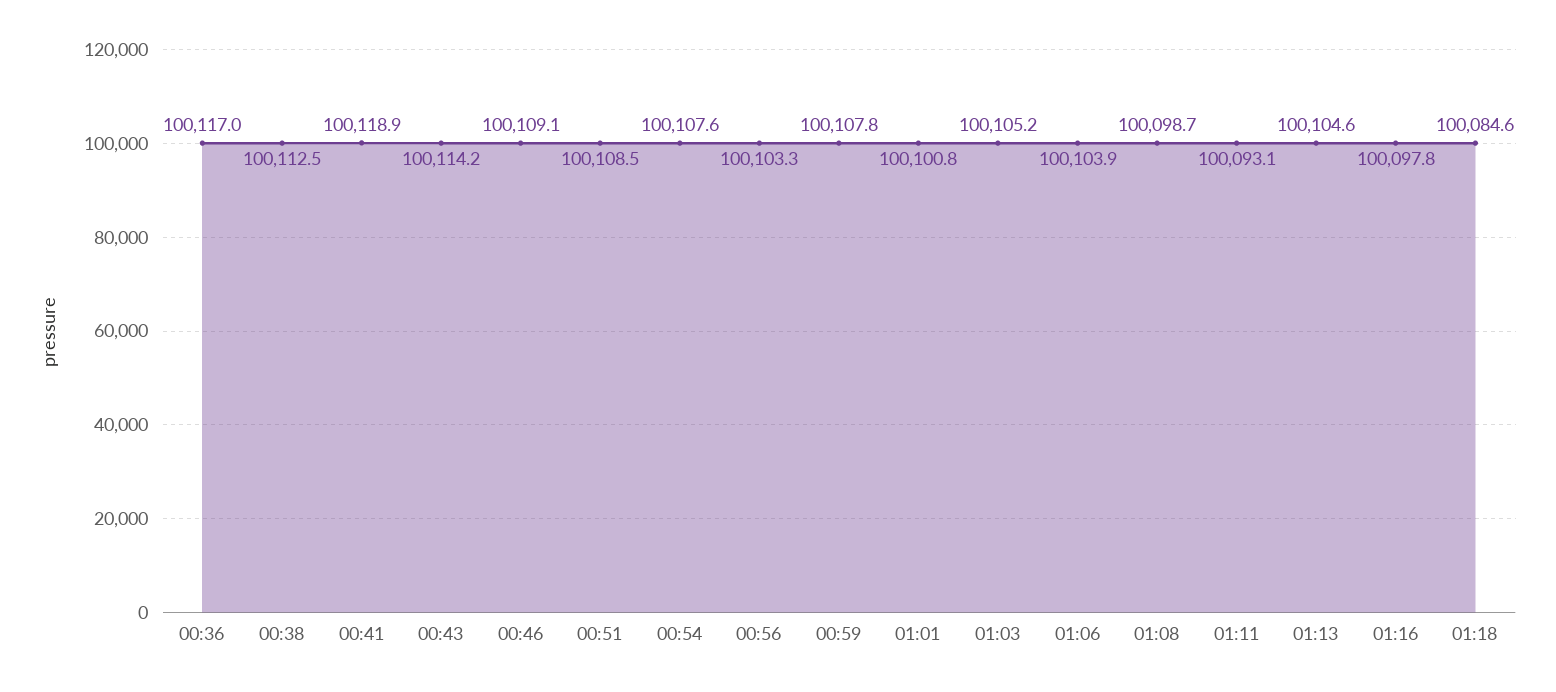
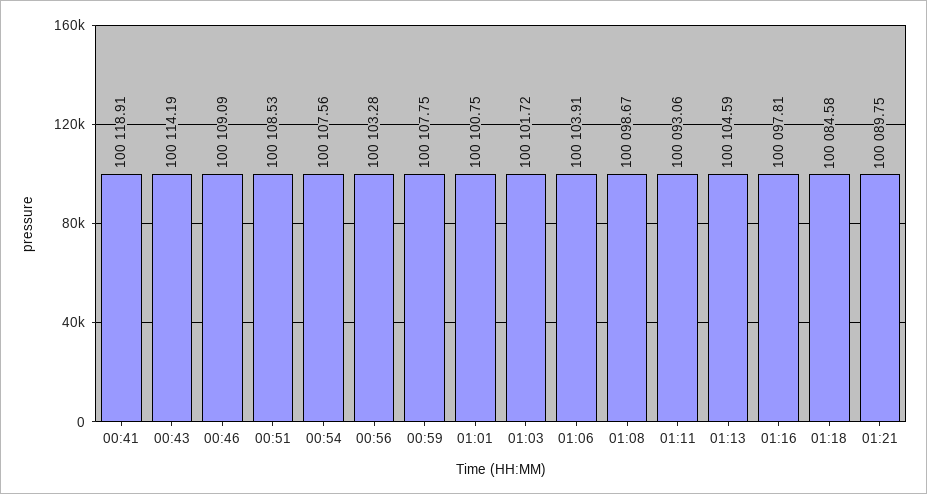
00:36: 100117 -> none
00:38: 100112.5 -> none
01:03: 100105.2 -> 100101.72
01:21: none -> 100089.75

